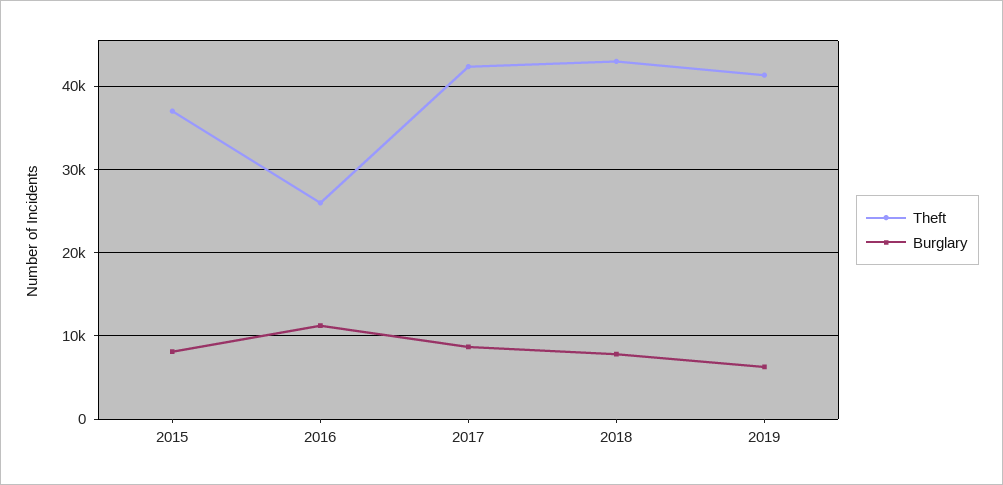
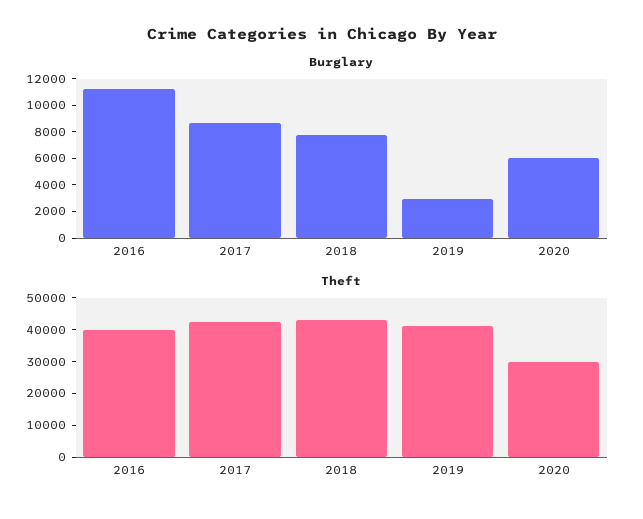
Theft, 2015: 37000 -> none
Burglary, 2015: 8000 -> none
Theft, 2016: 26000 -> 40000
Burglary, 2019: 6000 -> 3000
Burglary, 2020: none -> 6000
Theft, 2020: none -> 30000

